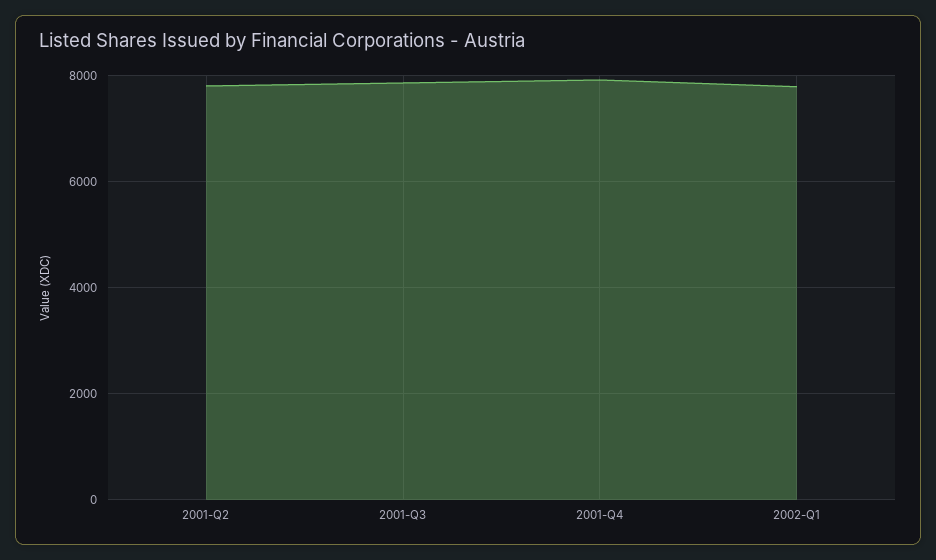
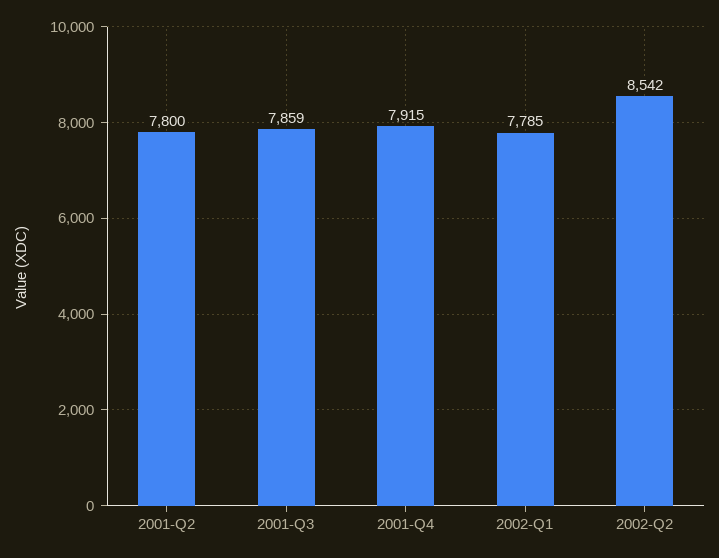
2002-Q2: none -> 8542

